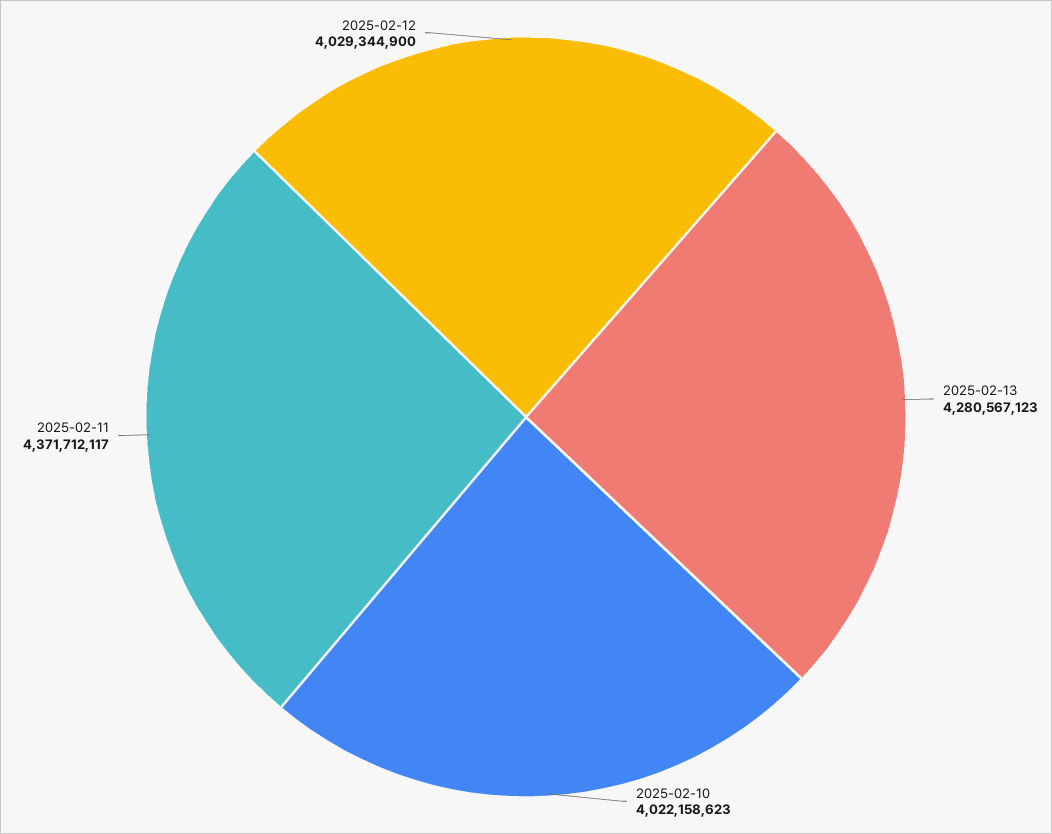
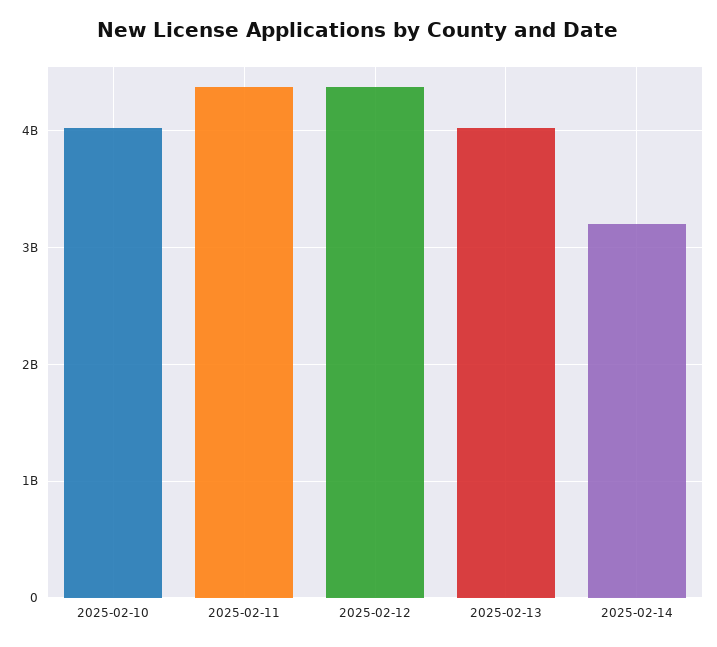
2025-02-13: 4280567123 -> 4000000000
2025-02-12: 4029344900 -> 4400000000
2025-02-14: none -> 3200000000

